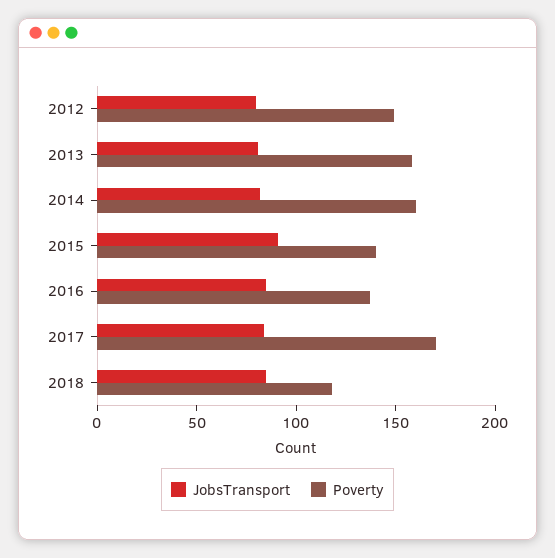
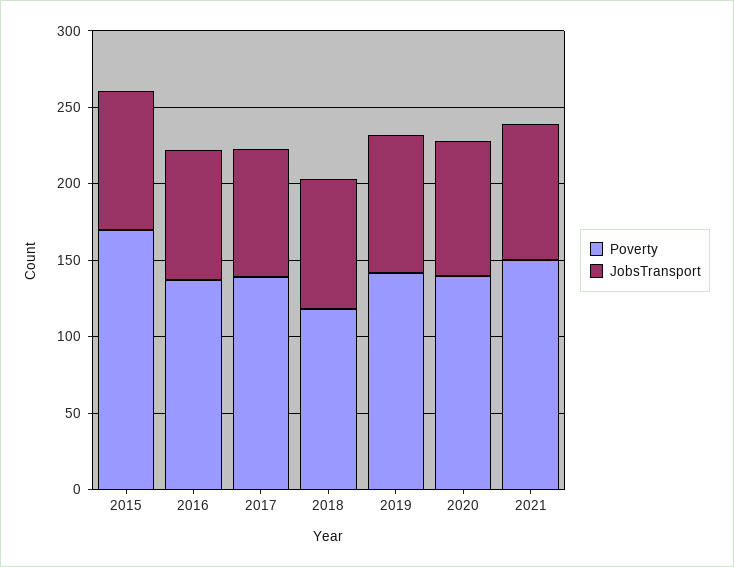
JobsTransport, 2012: 80 -> none
Poverty, 2012: 150 -> none
JobsTransport, 2013: 80 -> none
Poverty, 2013: 160 -> none
JobsTransport, 2014: 80 -> none
Poverty, 2014: 160 -> none
Poverty, 2015: 140 -> 170
Poverty, 2017: 170 -> 140
Poverty, 2019: none -> 140
JobsTransport, 2019: none -> 90
Poverty, 2020: none -> 140
JobsTransport, 2020: none -> 90
Poverty, 2021: none -> 150
JobsTransport, 2021: none -> 90

